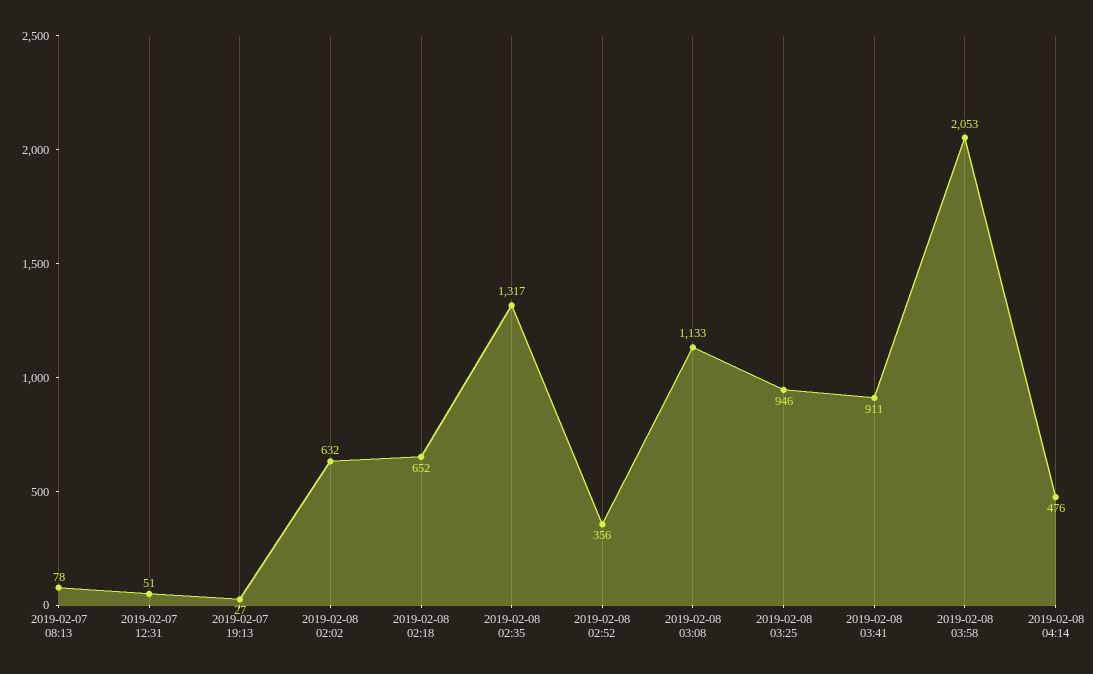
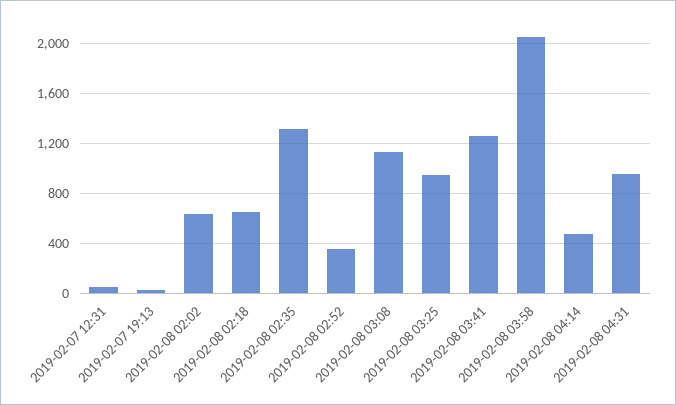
2019-02-07 08:13: 78 -> none
2019-02-08 03:41: 911 -> 1250
2019-02-08 04:31: none -> 950

